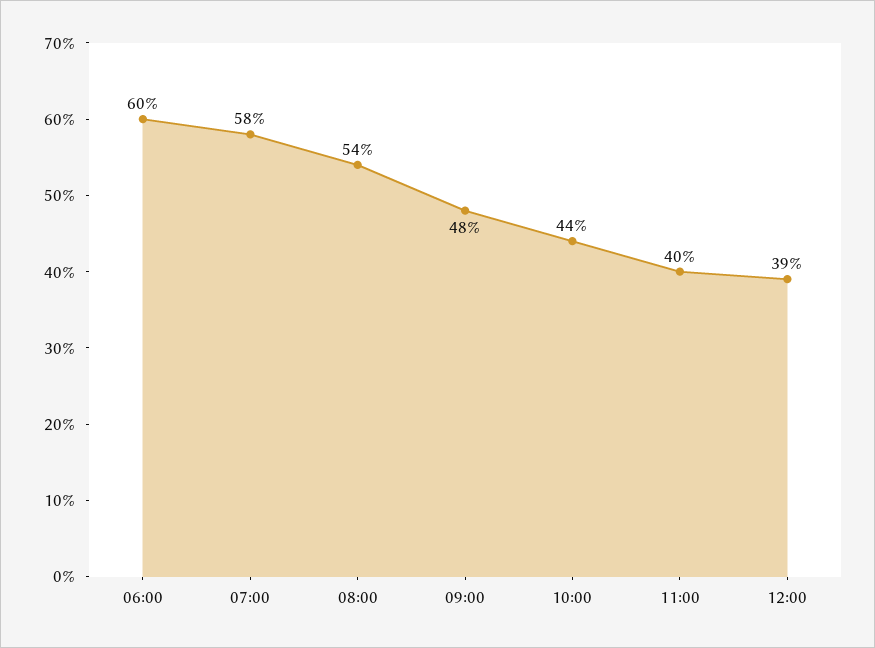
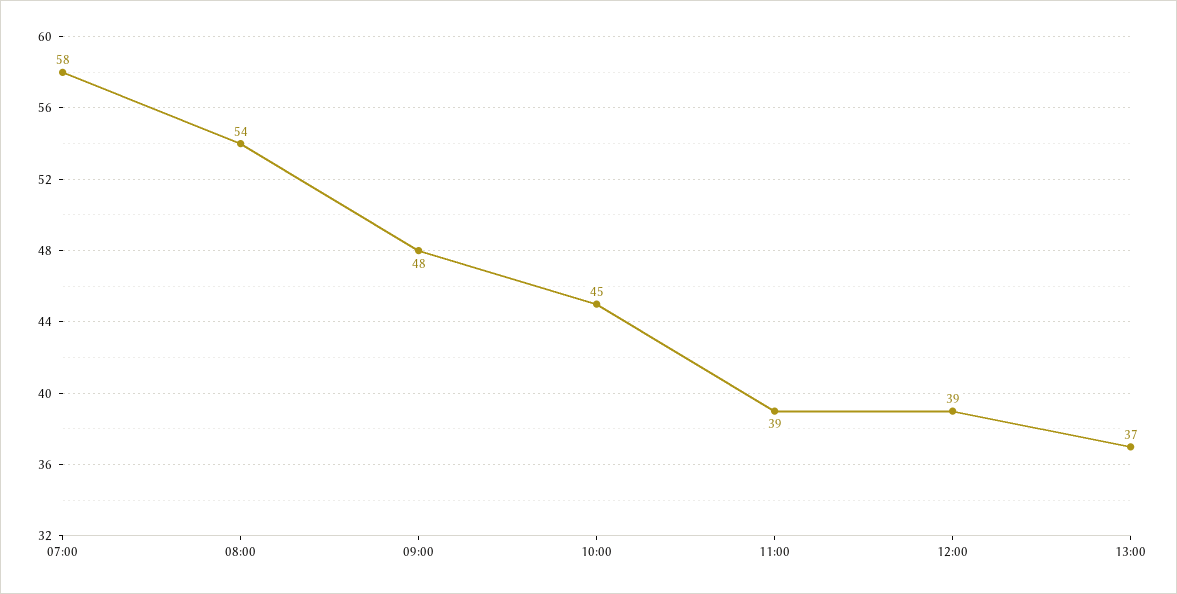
06:00: 60 -> none
10:00: 44 -> 45
11:00: 40 -> 39
13:00: none -> 37

